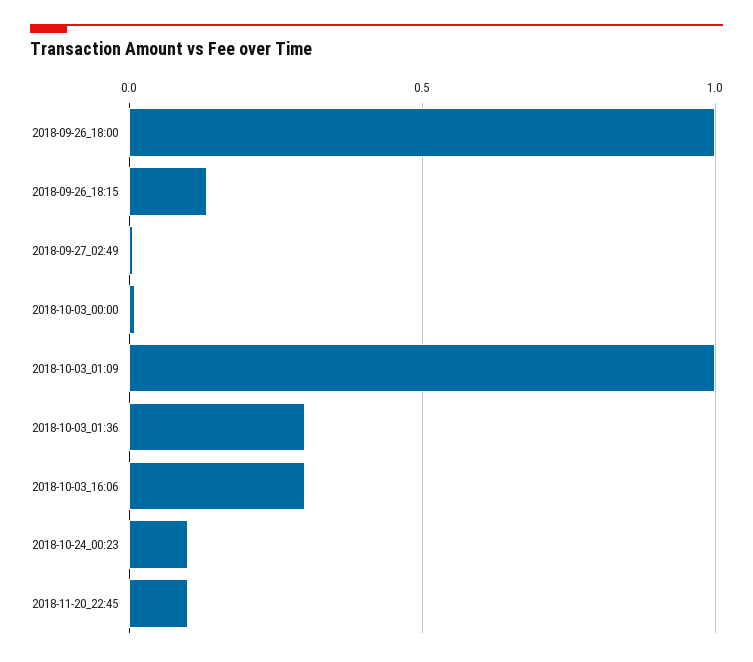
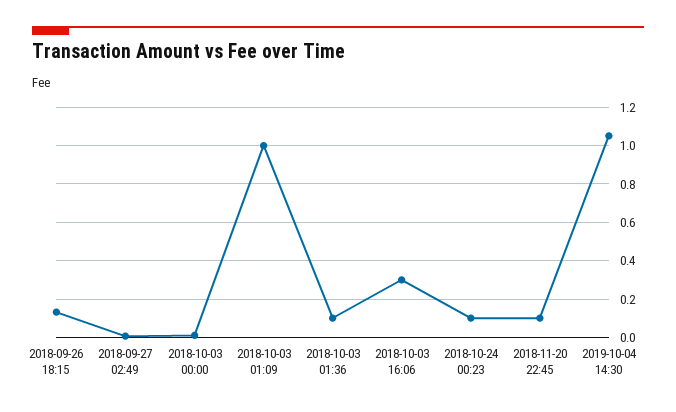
2018-09-26_18:00: 1 -> none
2018-10-03_01:36: 0.3 -> 0.1
2019-10-04 14:30: none -> 1.05

